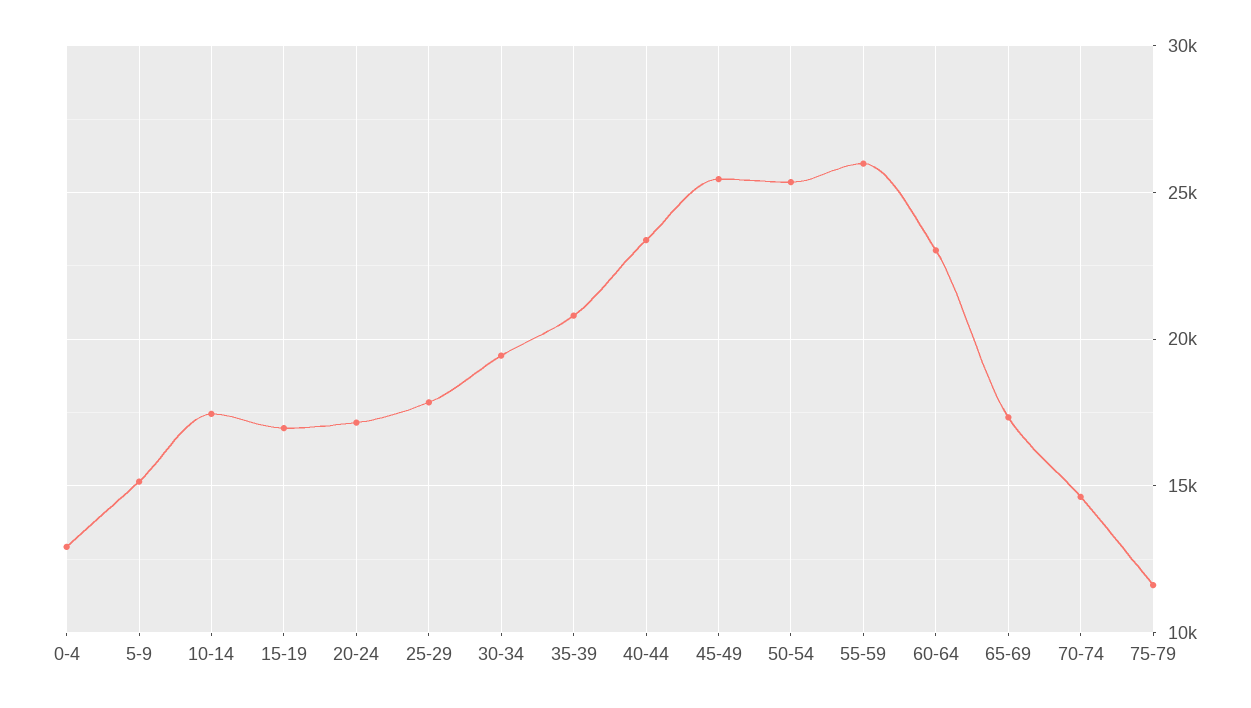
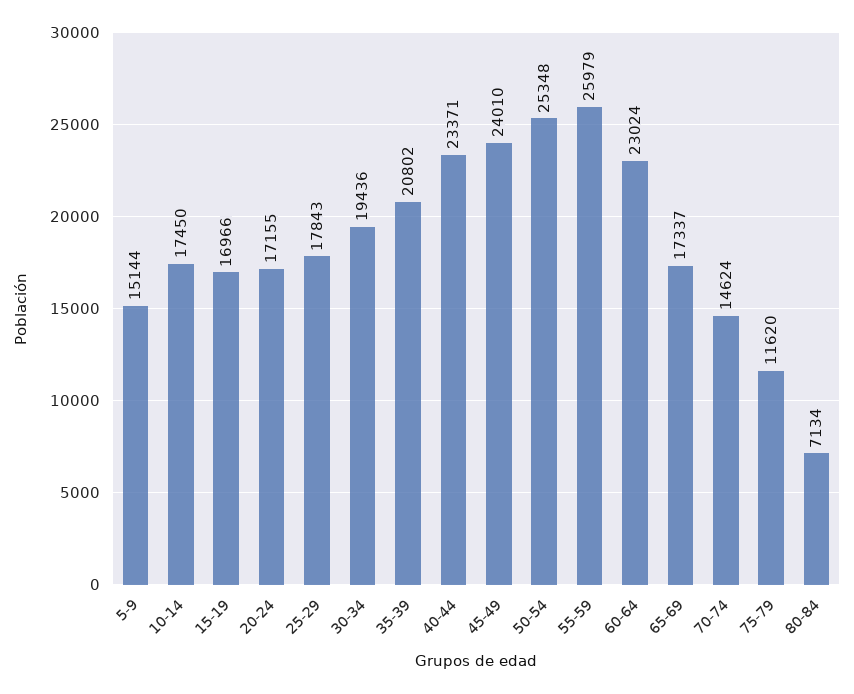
0-4: 13000 -> none
45-49: 25500 -> 24010
80-84: none -> 7134

